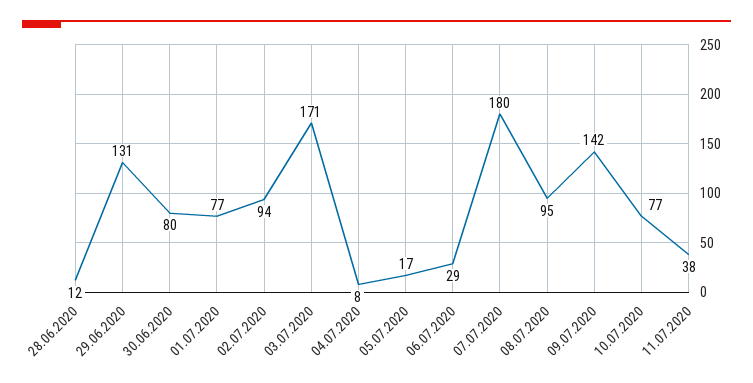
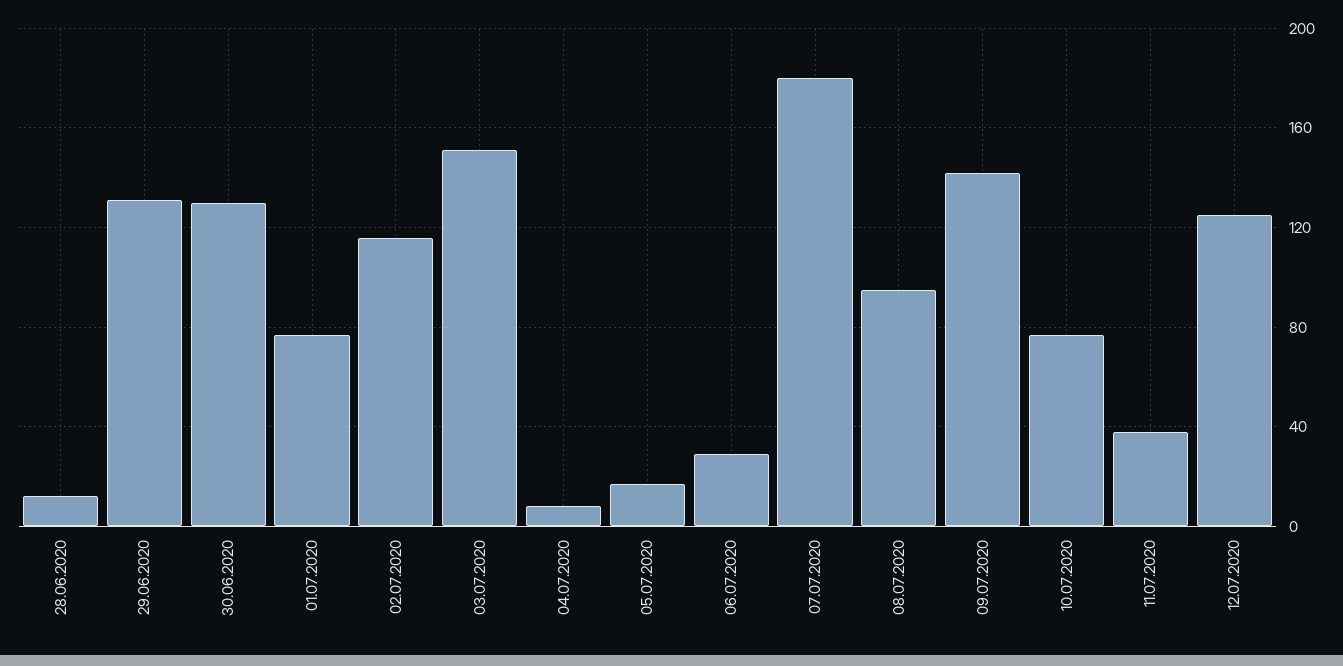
30.06.2020: 80 -> 130
02.07.2020: 94 -> 115
03.07.2020: 171 -> 150
12.07.2020: none -> 125

